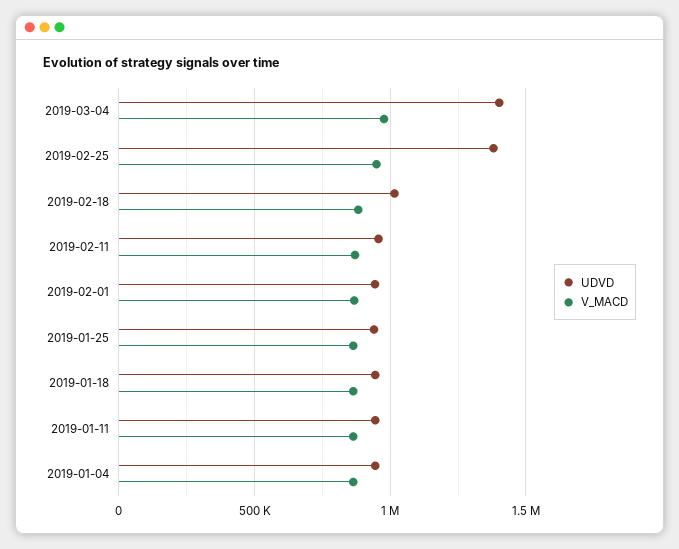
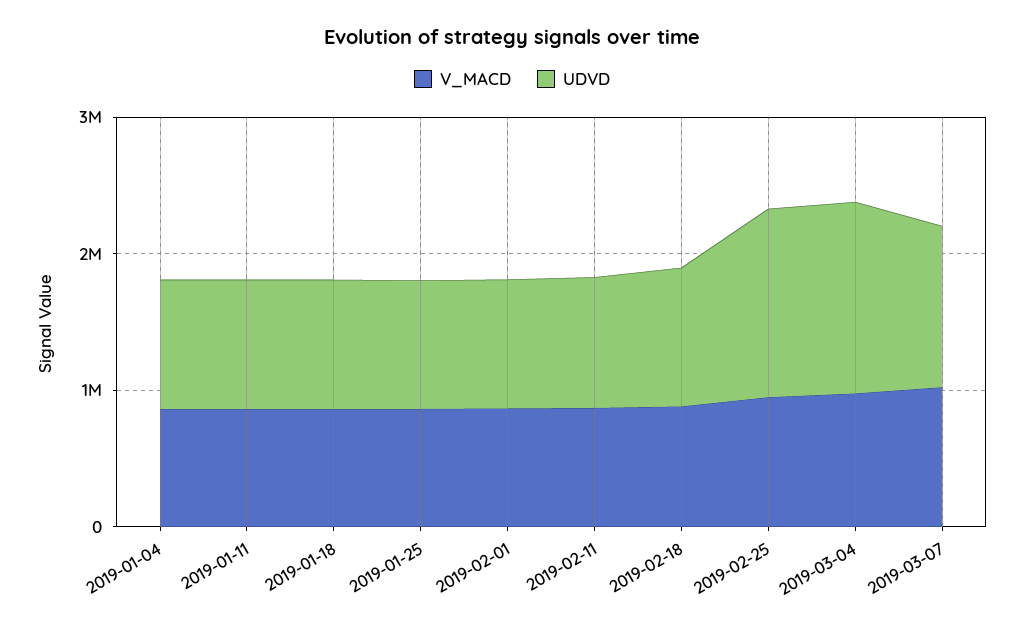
V_MACD, 2019-03-07: none -> 1000000
UDVD, 2019-03-07: none -> 1200000

